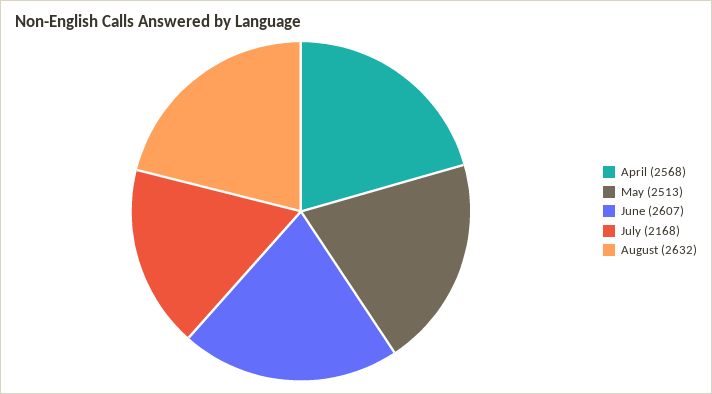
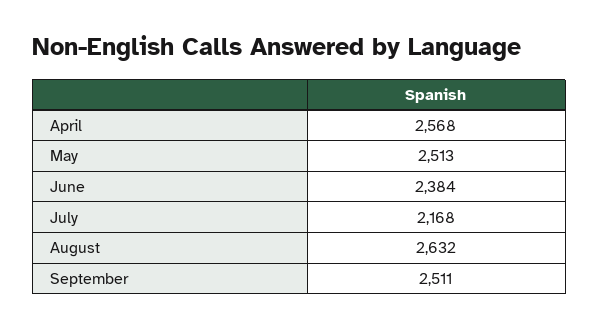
June: 2607 -> 2384
September: none -> 2511

